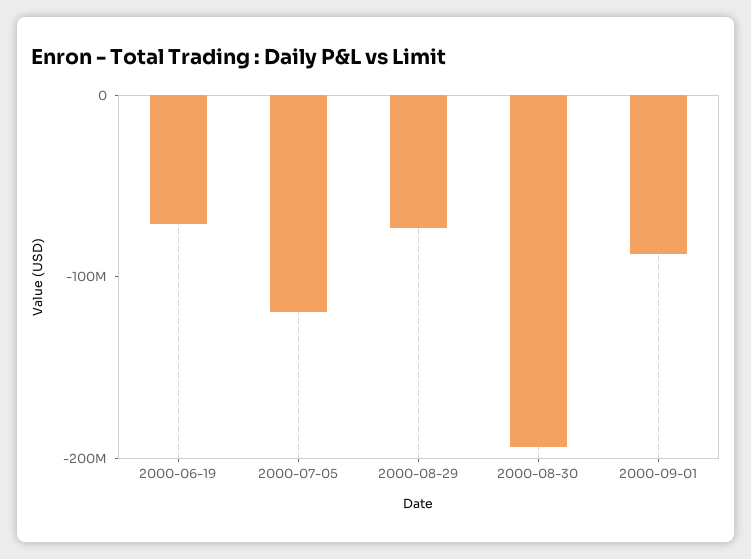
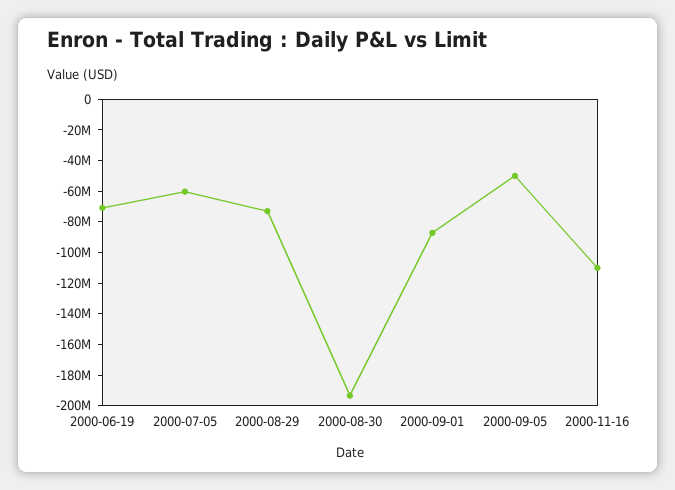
2000-07-05: -120000000 -> -60000000
2000-09-05: none -> -50000000
2000-11-16: none -> -110000000

